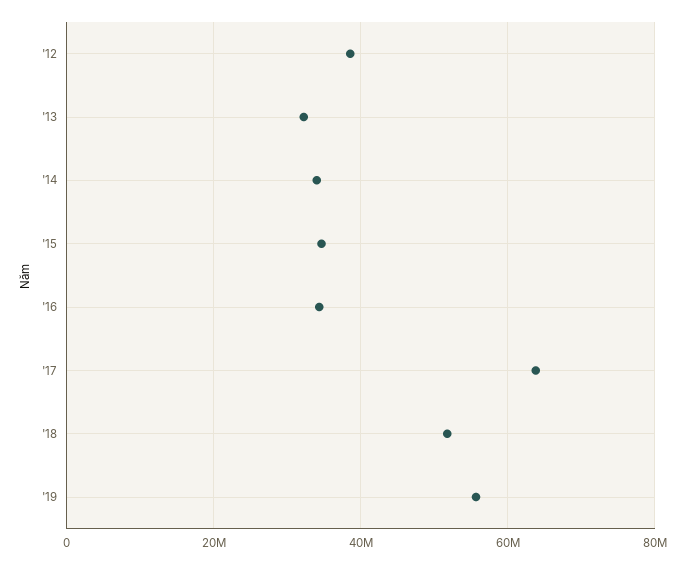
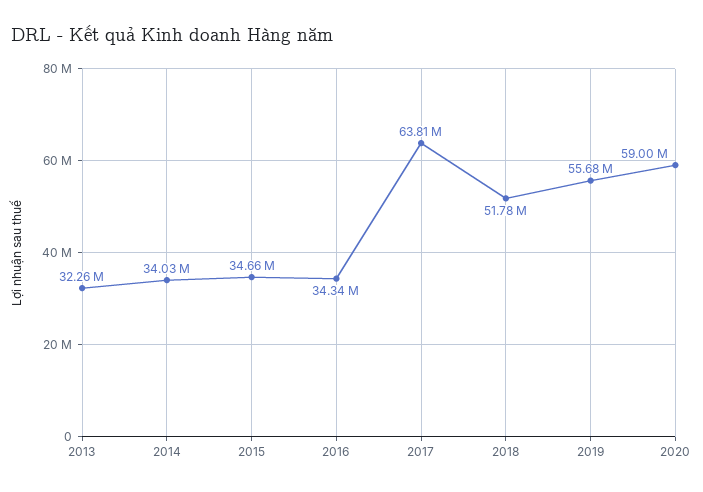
'12: 38000000 -> none
2020: none -> 59000000

